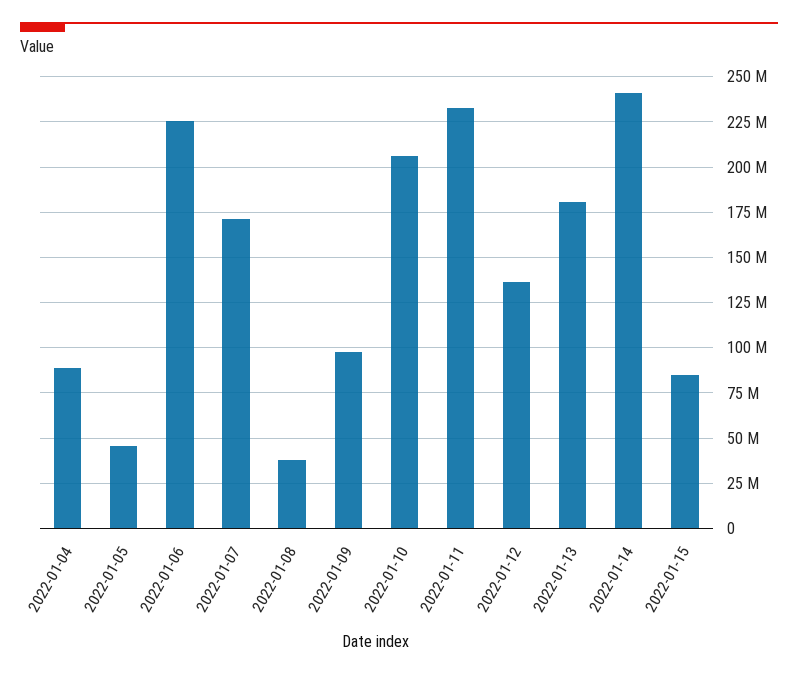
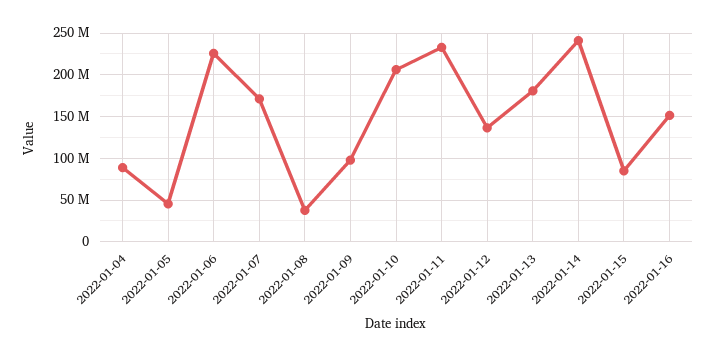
2022-01-16: none -> 150000000

